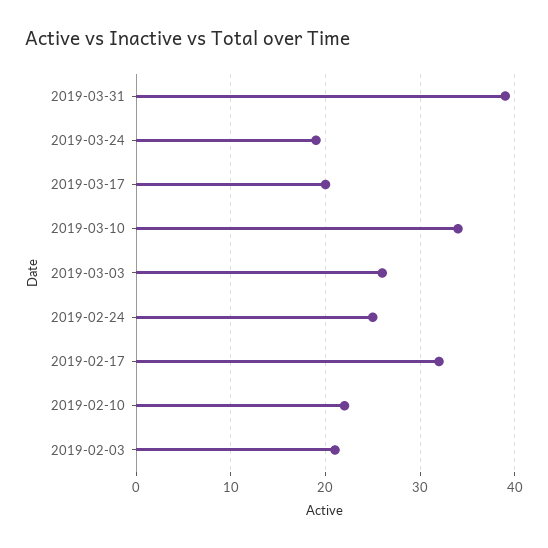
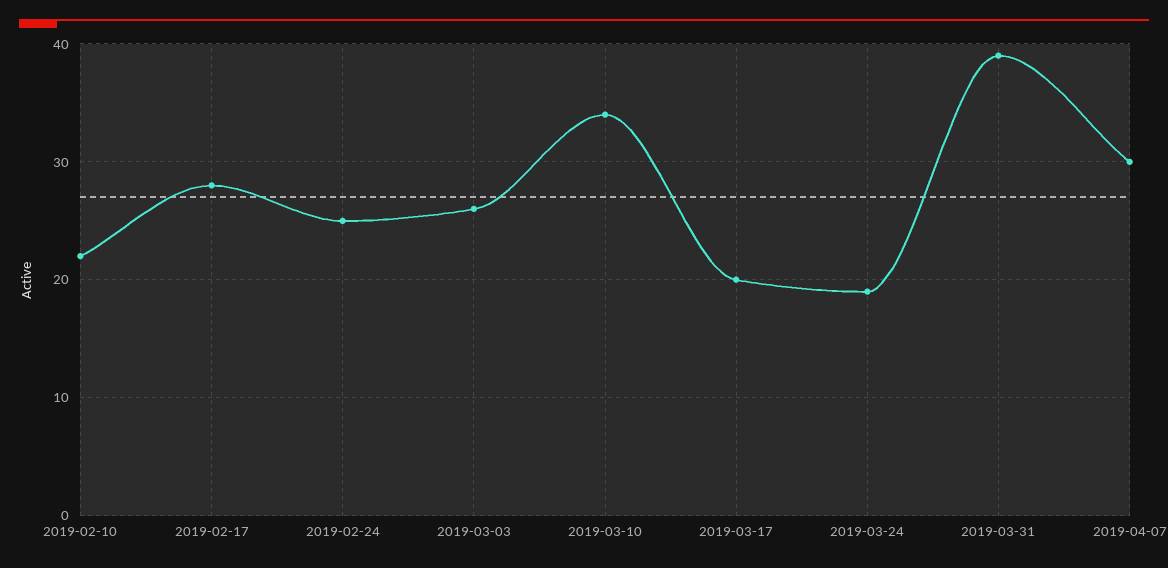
2019-02-17: 32 -> 28
2019-02-03: 21 -> none
2019-04-07: none -> 30

